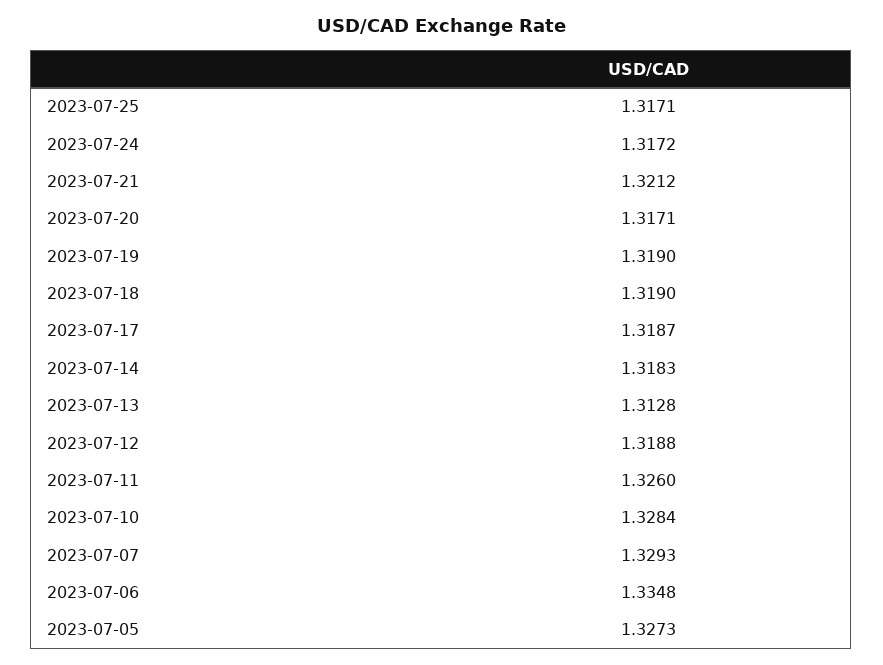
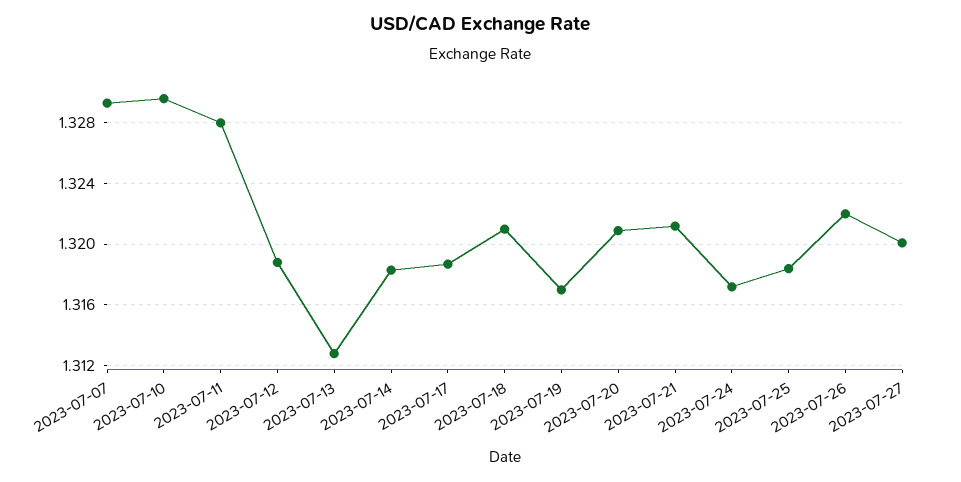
2023-07-25: 1.3171 -> 1.3185
2023-07-20: 1.3171 -> 1.321
2023-07-19: 1.319 -> 1.317
2023-07-18: 1.319 -> 1.321
2023-07-11: 1.326 -> 1.328
2023-07-10: 1.3284 -> 1.3295
2023-07-06: 1.3348 -> none
2023-07-05: 1.3273 -> none
2023-07-26: none -> 1.322
2023-07-27: none -> 1.32

